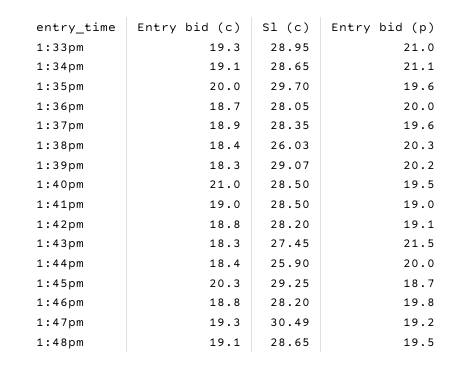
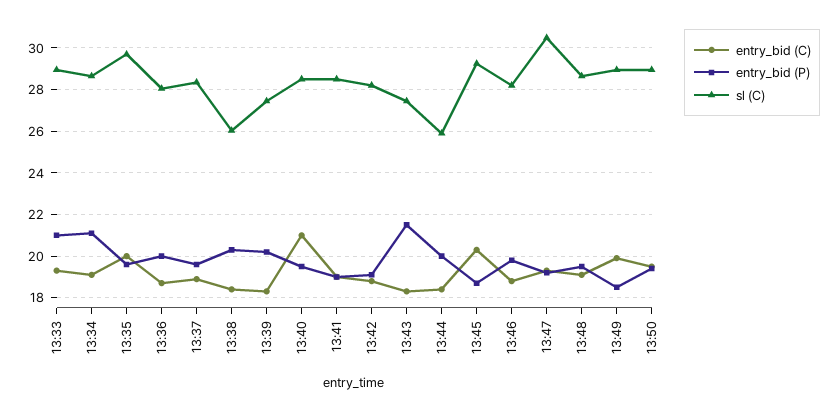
Sl (c), 1:39pm: 29.07 -> 27.5
Entry bid (c), 13:49: none -> 20
Entry bid (p), 13:49: none -> 18.5
Sl (c), 13:49: none -> 29
Entry bid (c), 13:50: none -> 19.5
Entry bid (p), 13:50: none -> 19.5
Sl (c), 13:50: none -> 29

